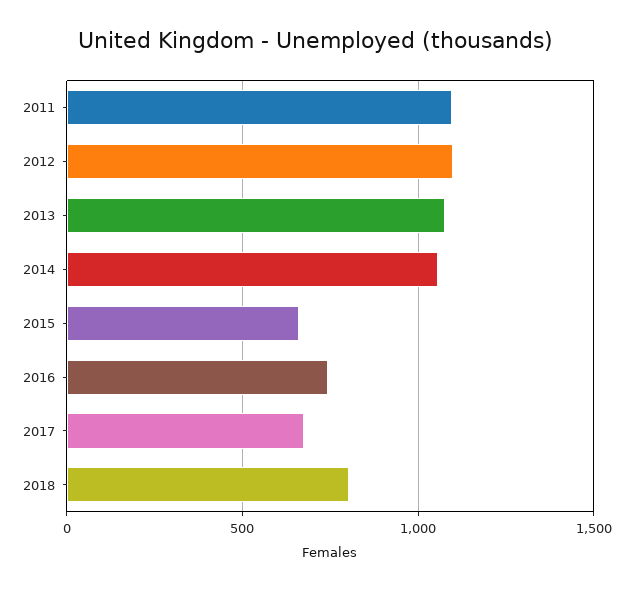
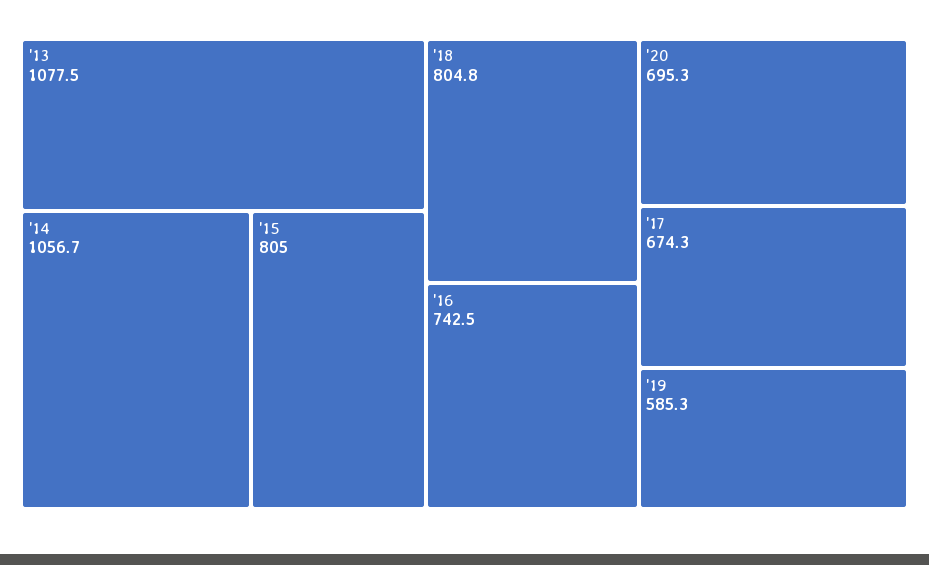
2011: 1100 -> none
2012: 1100 -> none
2015: 650 -> 805
'20: none -> 695.3
'19: none -> 585.3

